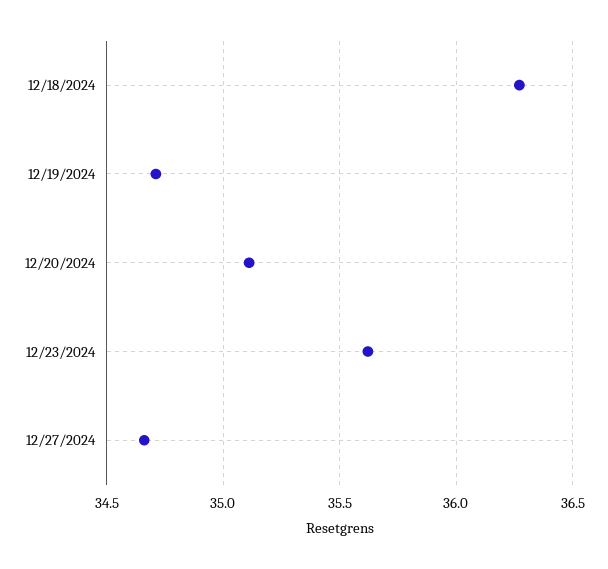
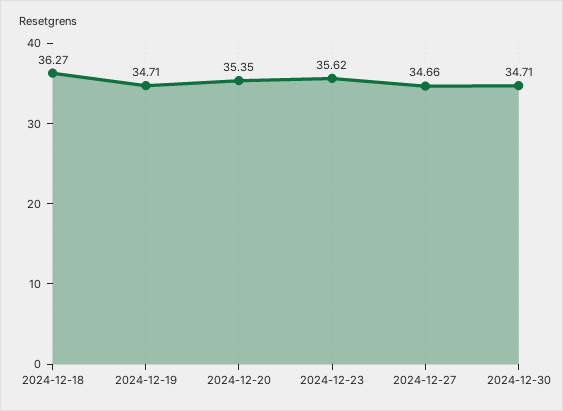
12/20/2024: 35.1 -> 35.35
2024-12-30: none -> 34.71

